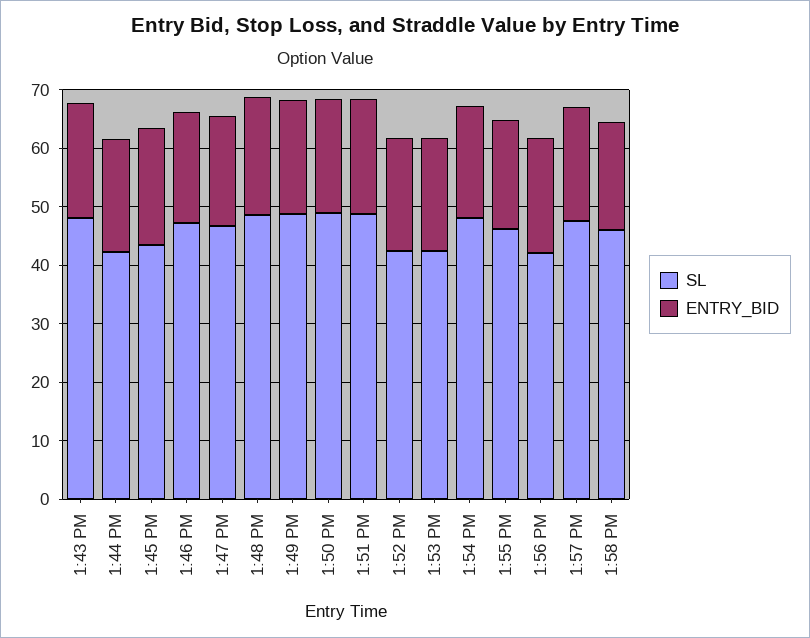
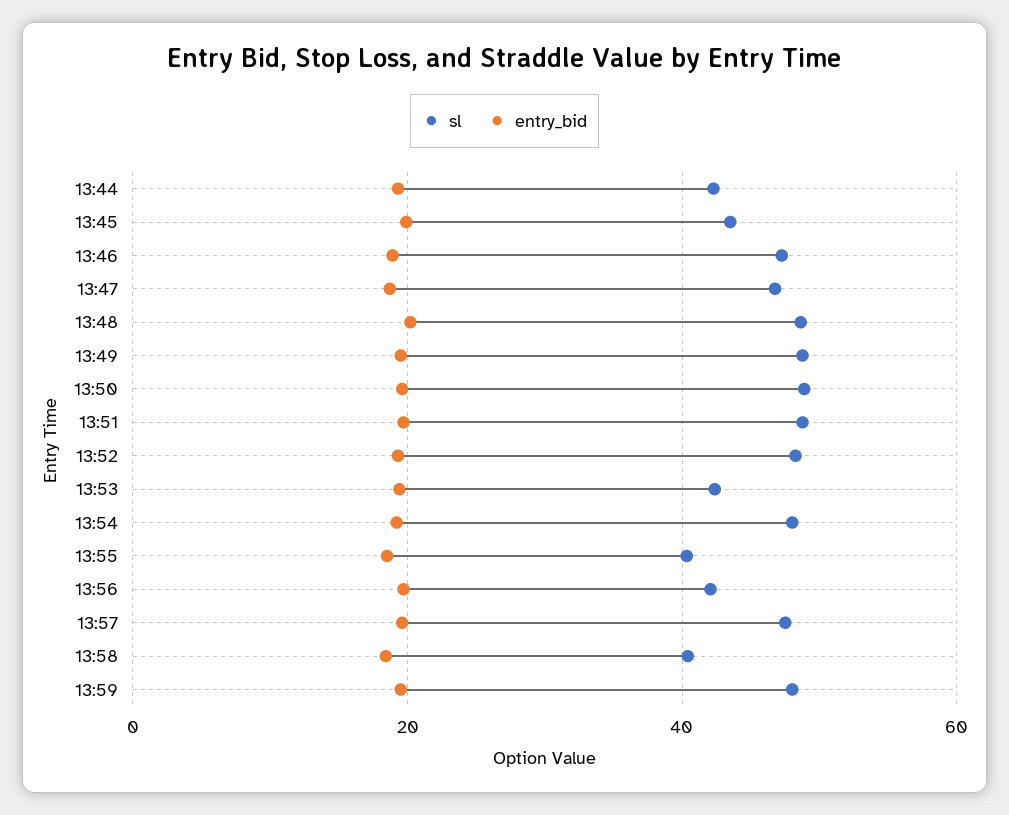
SL, 1:43 PM: 48 -> none
ENTRY_BID, 1:43 PM: 20 -> none
SL, 1:52 PM: 42 -> 48
SL, 1:55 PM: 46 -> 40
SL, 1:58 PM: 46 -> 40
SL, 13:59: none -> 48
ENTRY_BID, 13:59: none -> 20

